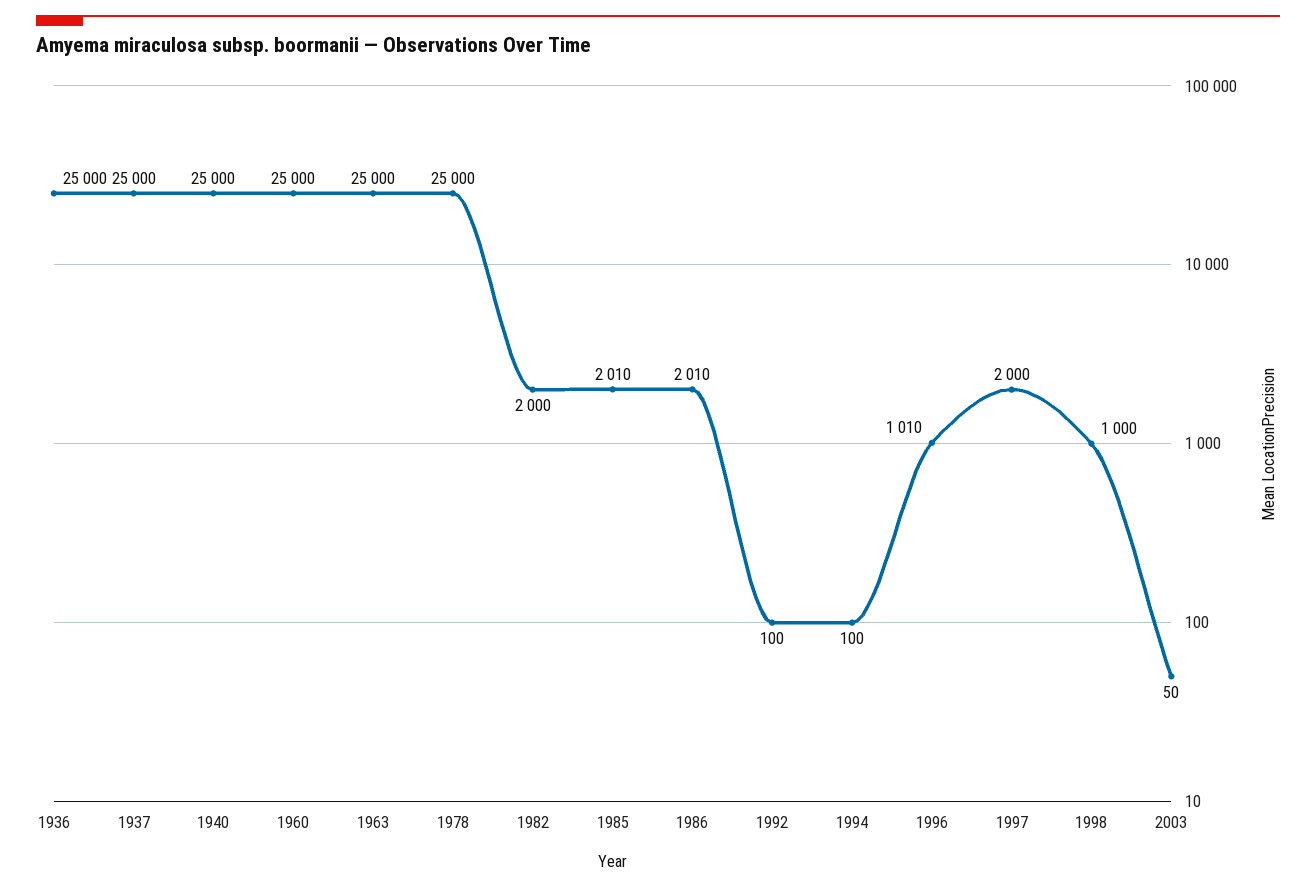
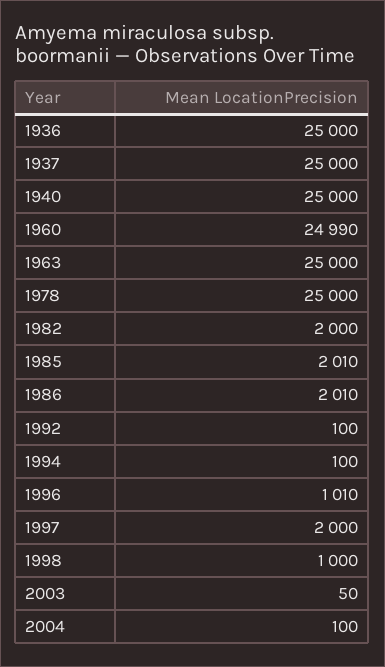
1960: 25000 -> 24990
2004: none -> 100

